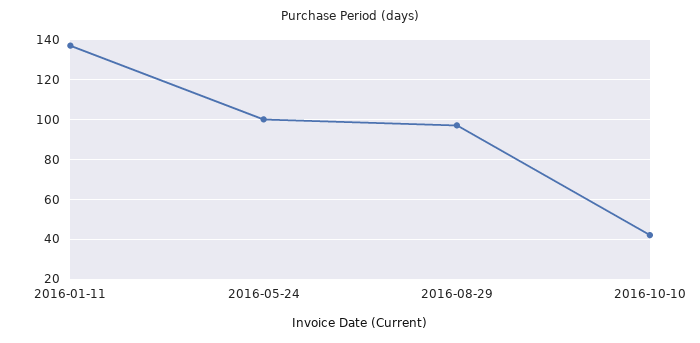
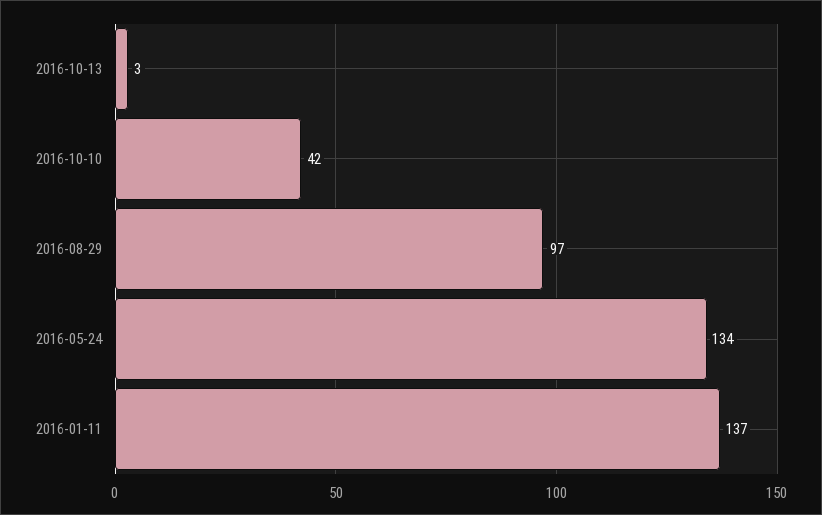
2016-05-24: 100 -> 134
2016-10-13: none -> 3

